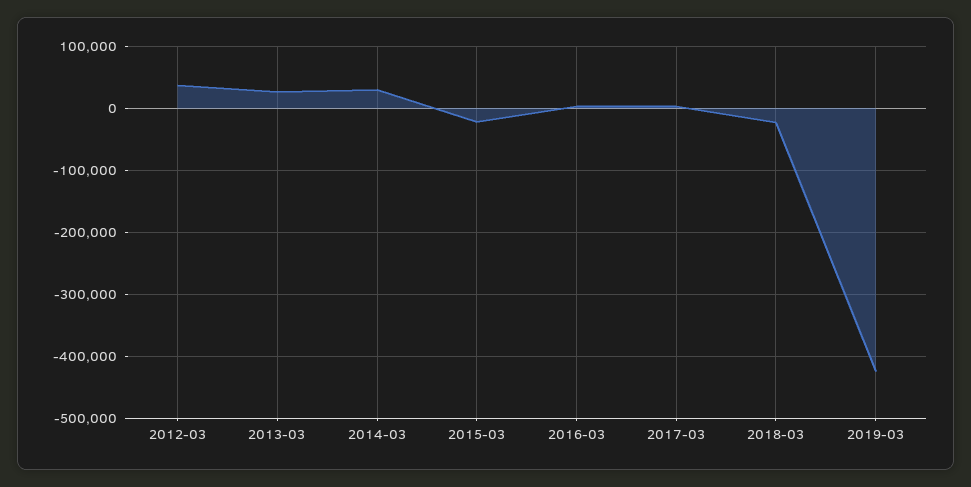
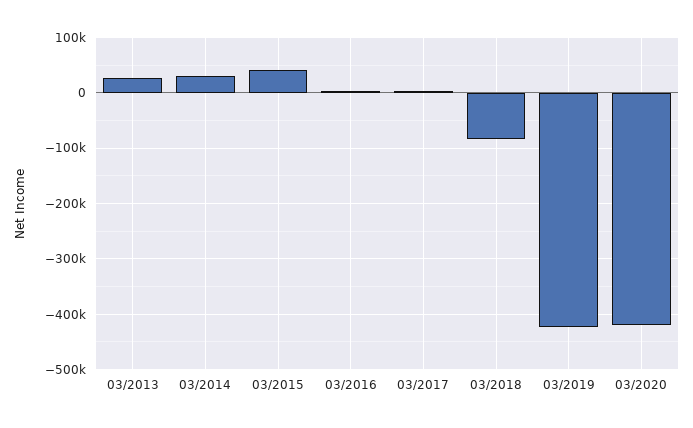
2012-03: 40000 -> none
2015-03: -20000 -> 40000
2018-03: -20000 -> -80000
03/2020: none -> -420000

